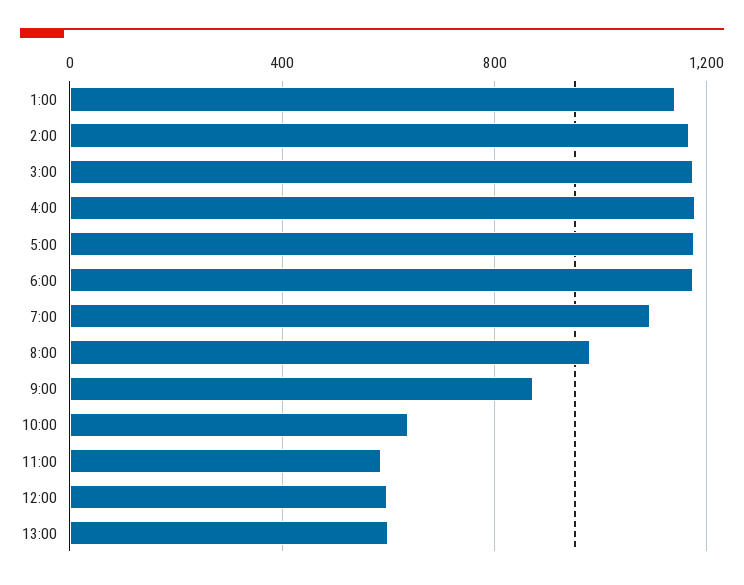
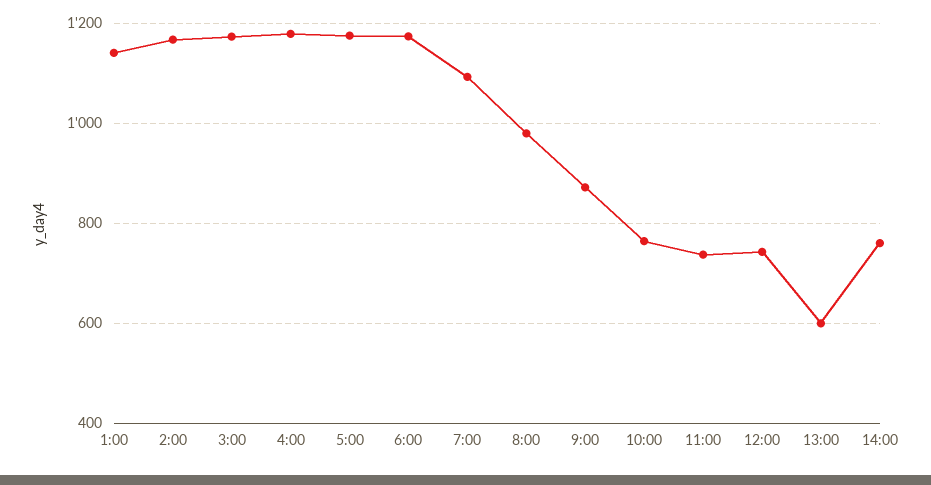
10:00: 650 -> 760
11:00: 600 -> 740
12:00: 600 -> 740
14:00: none -> 760

